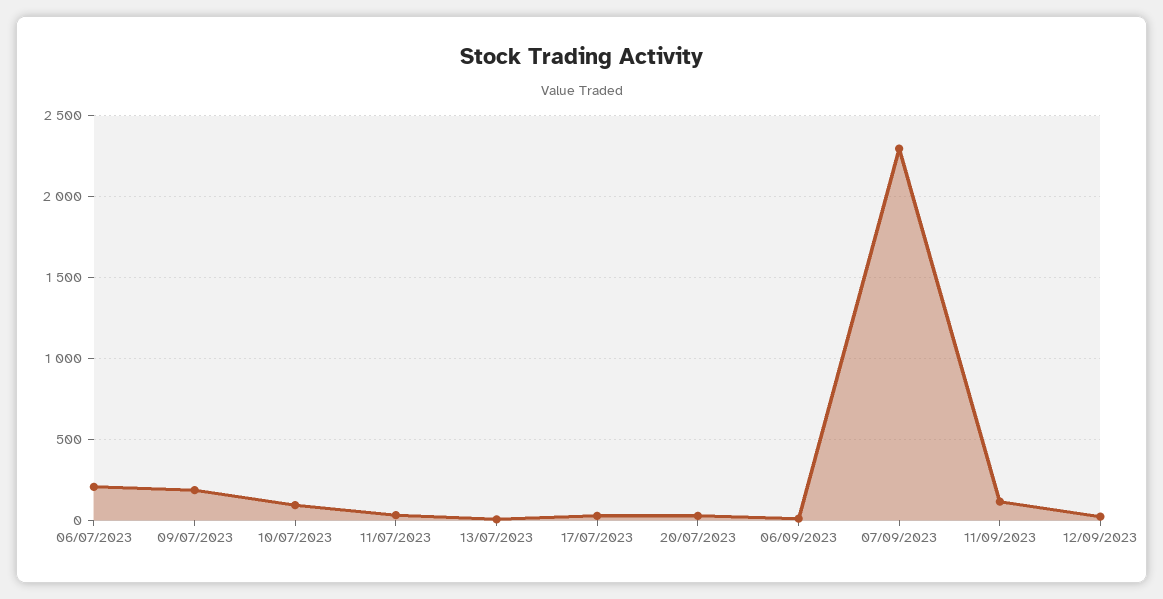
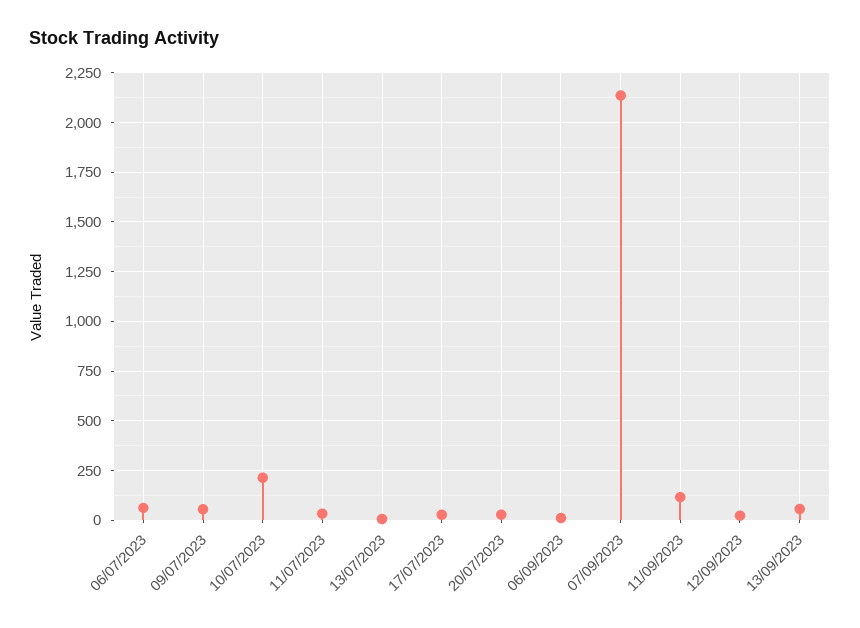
06/07/2023: 200 -> 50
09/07/2023: 200 -> 50
10/07/2023: 100 -> 200
07/09/2023: 2300 -> 2150
13/09/2023: none -> 50

